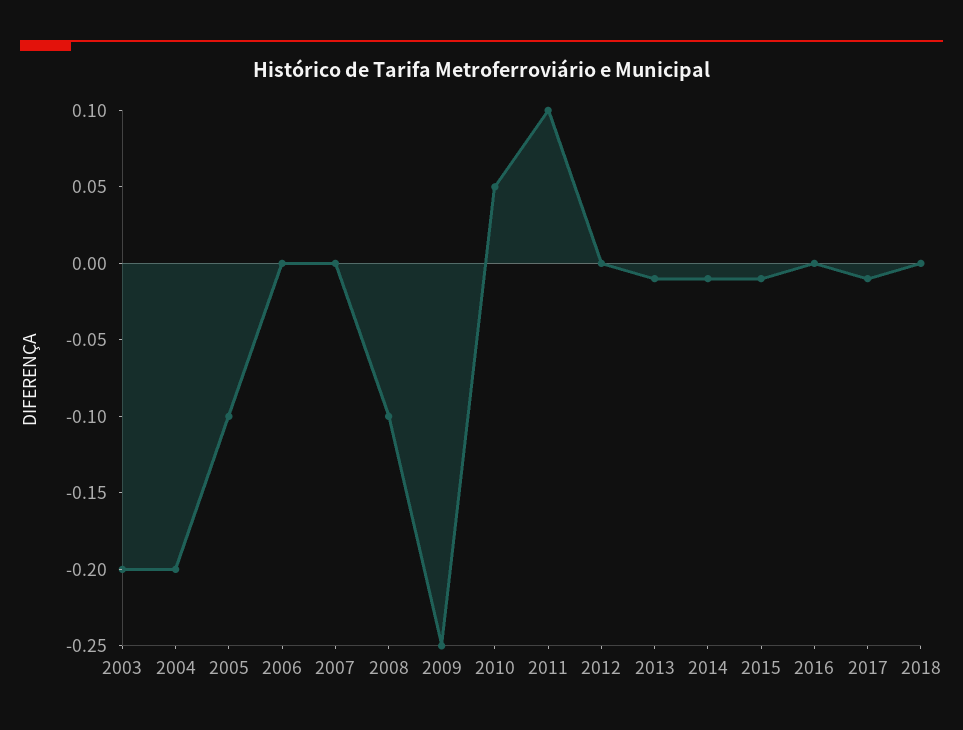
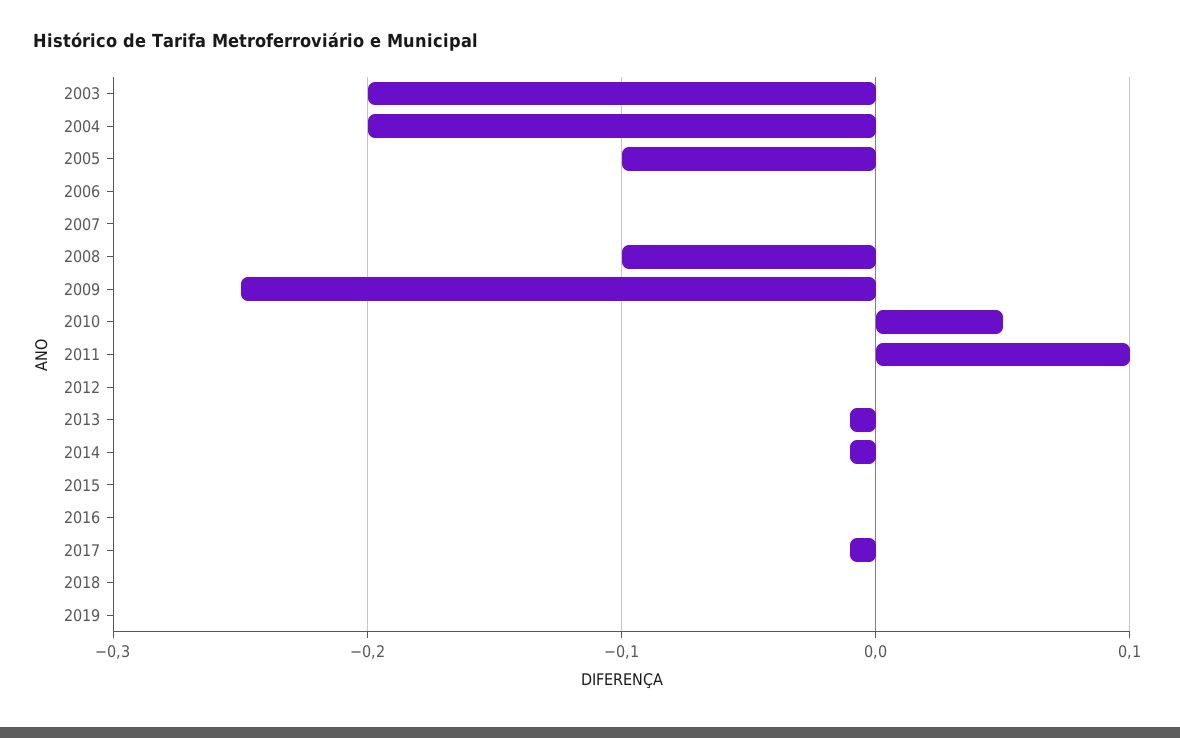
2015: -0.01 -> 0
2019: none -> 0

